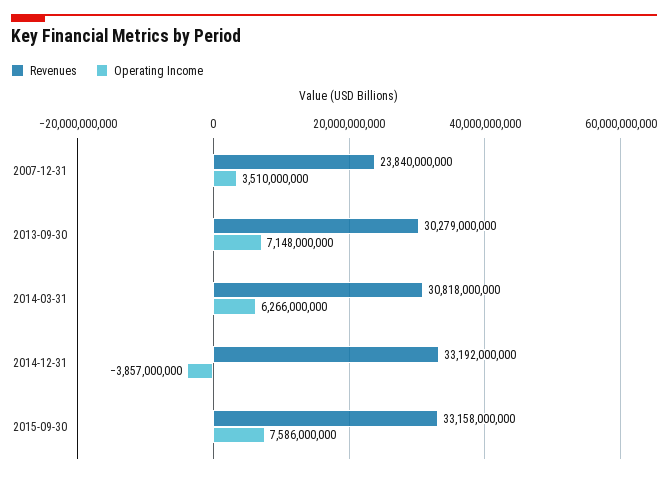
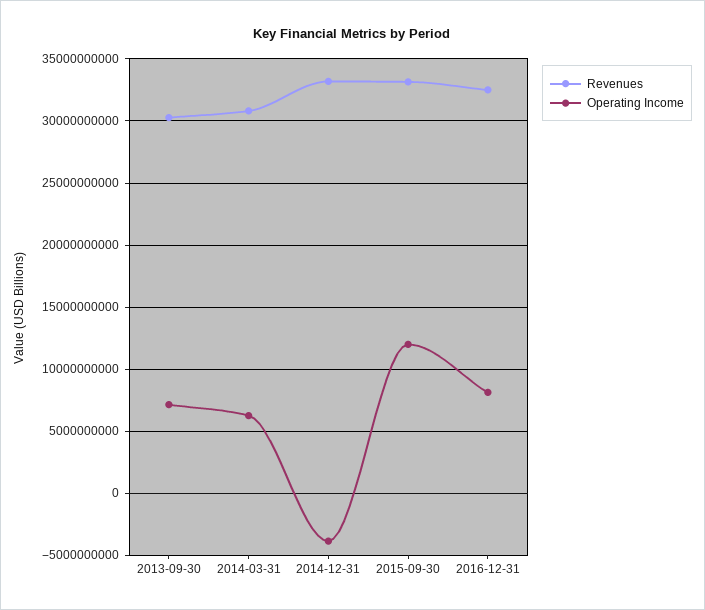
Revenues, 2007-12-31: 23840000000 -> none
Operating Income, 2007-12-31: 3510000000 -> none
Operating Income, 2015-09-30: 7586000000 -> 12000000000
Revenues, 2016-12-31: none -> 32500000000
Operating Income, 2016-12-31: none -> 8000000000

